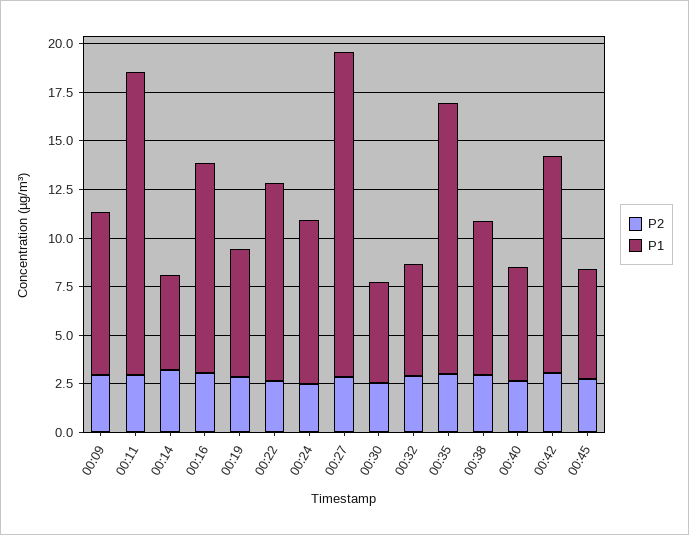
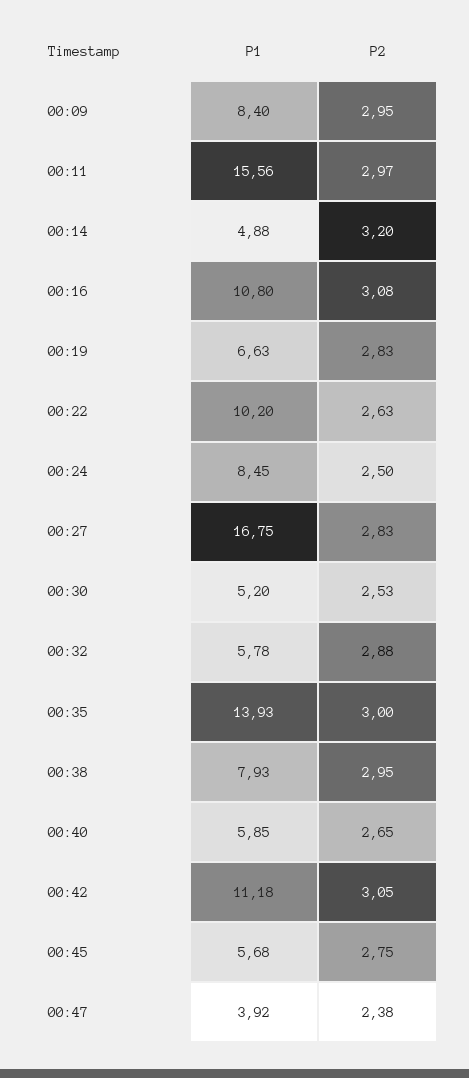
P1, 00:47: none -> 3.92
P2, 00:47: none -> 2.38

